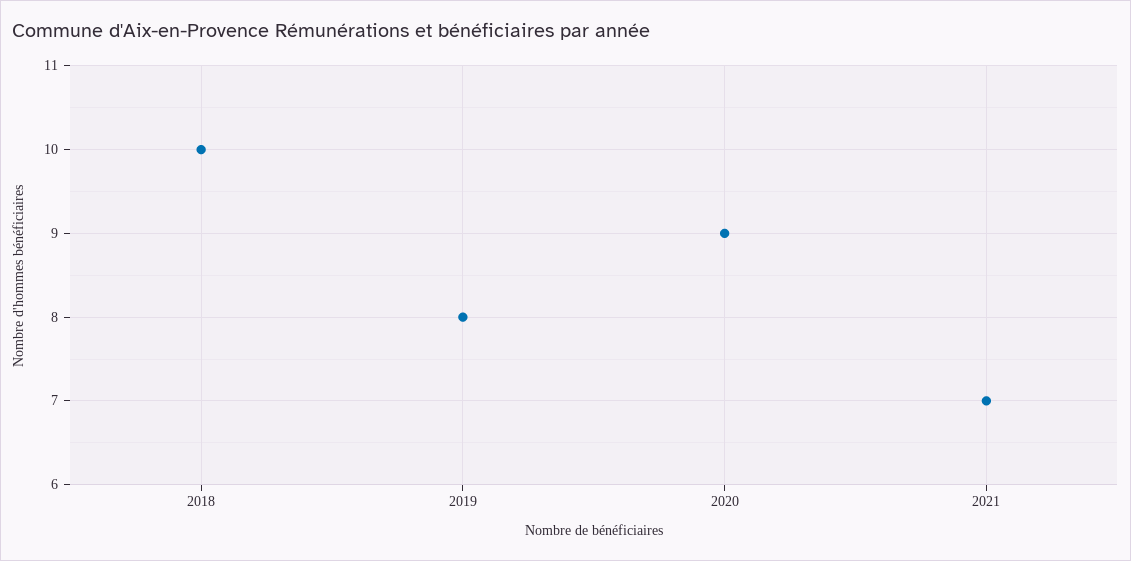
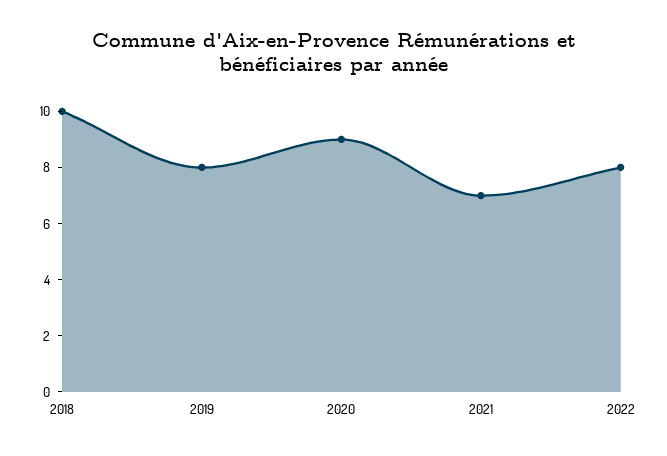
2022: none -> 8

